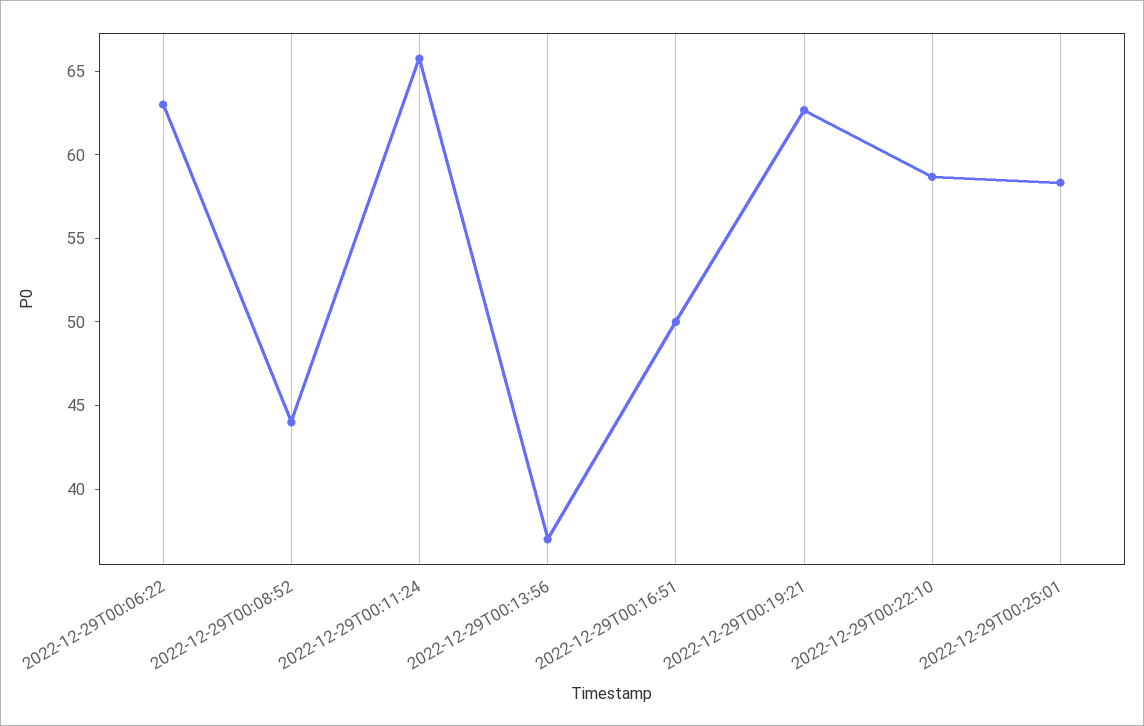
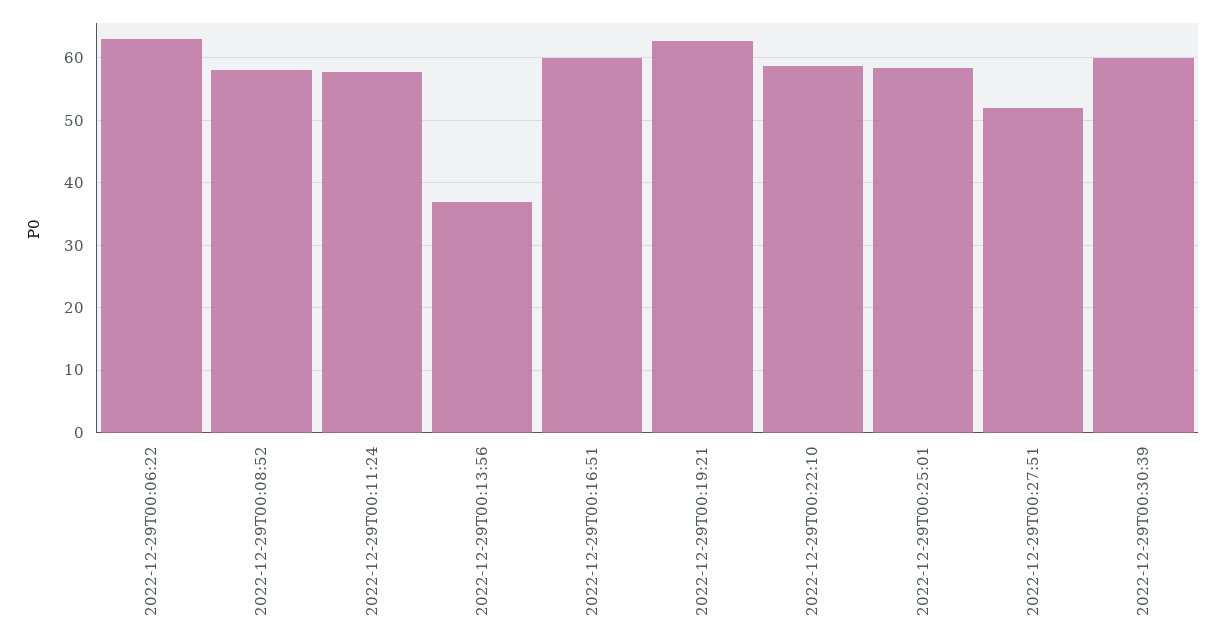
2022-12-29T00:08:52: 44 -> 58
2022-12-29T00:11:24: 66 -> 58
2022-12-29T00:16:51: 50 -> 60
2022-12-29T00:27:51: none -> 52
2022-12-29T00:30:39: none -> 60

